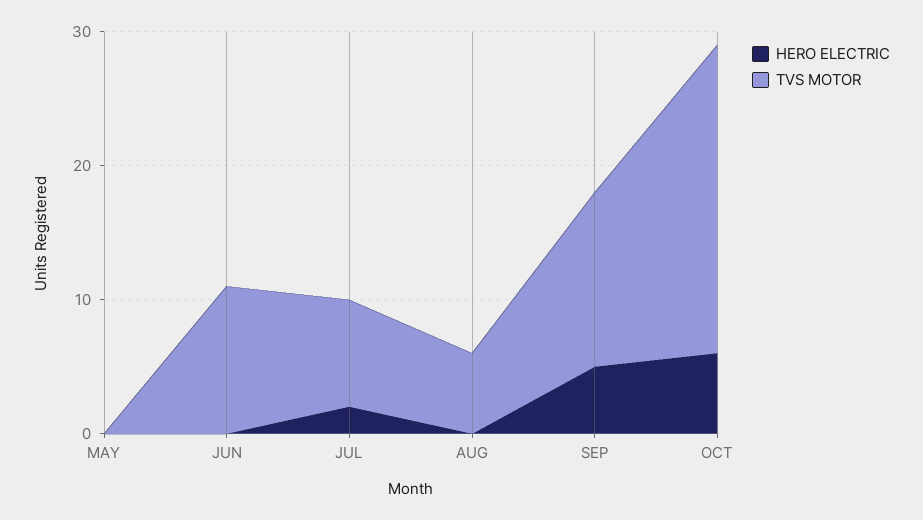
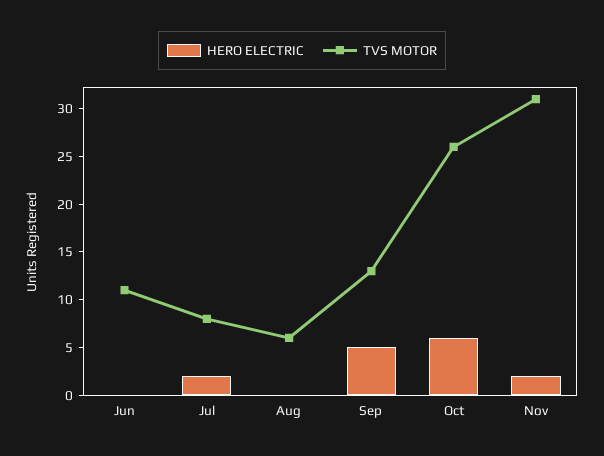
HERO ELECTRIC, MAY: 0 -> none
TVS MOTOR, MAY: 0 -> none
TVS MOTOR, OCT: 23 -> 26
HERO ELECTRIC, Nov: none -> 2
TVS MOTOR, Nov: none -> 31

